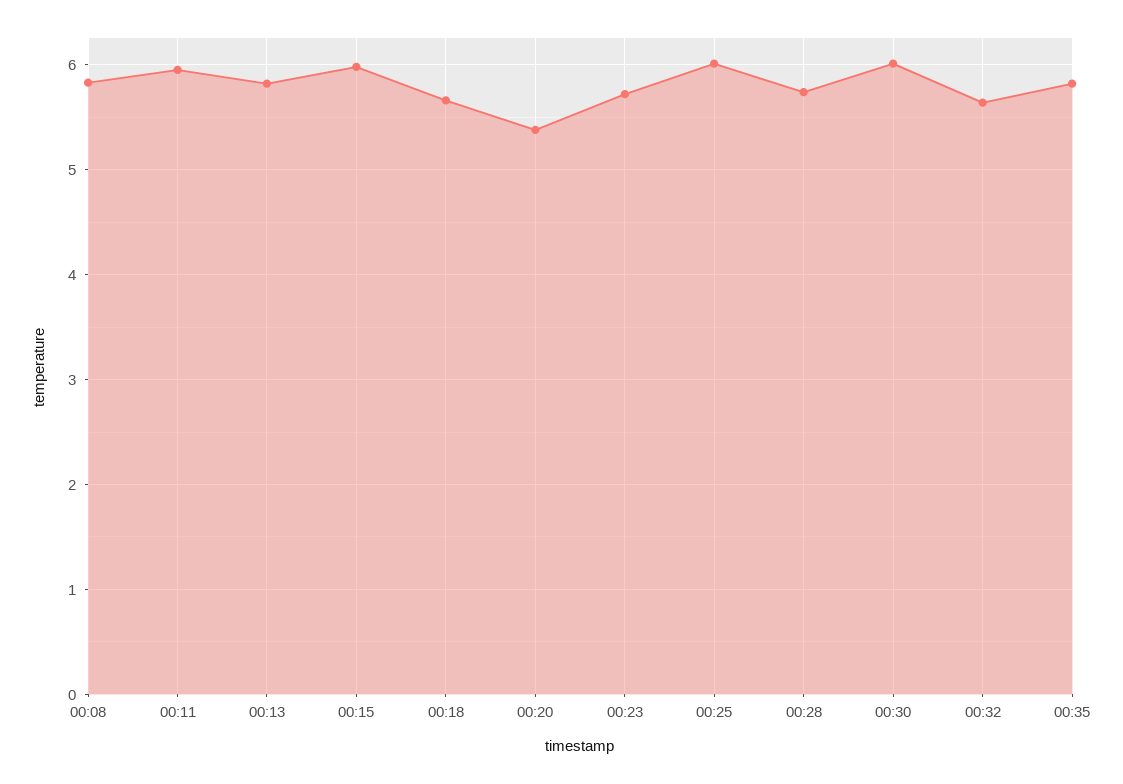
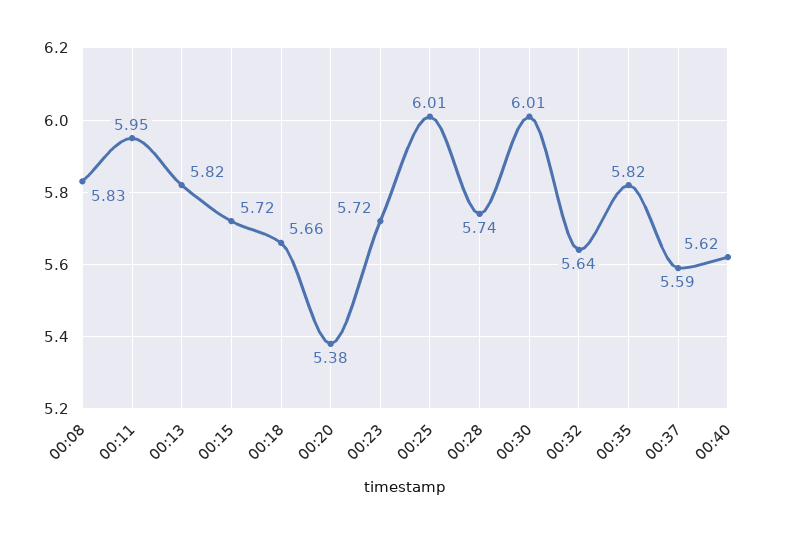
00:15: 6 -> 5.72
00:37: none -> 5.59
00:40: none -> 5.62

